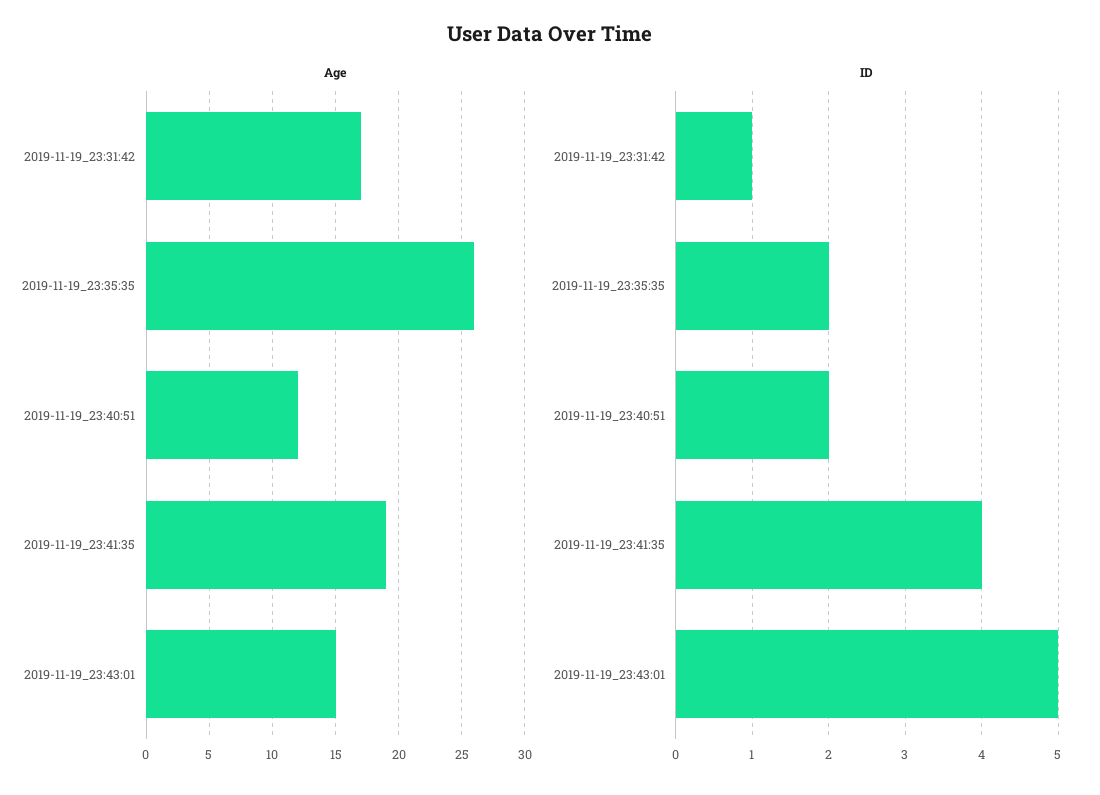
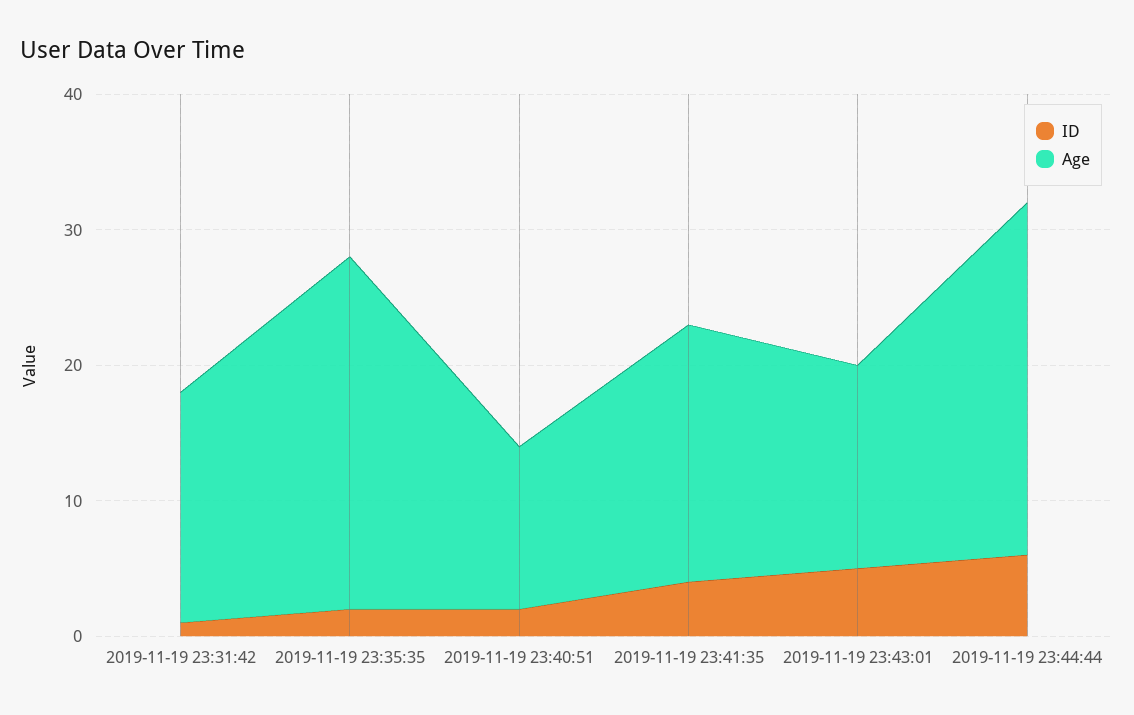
ID, 2019-11-19 23:44:44: none -> 6
Age, 2019-11-19 23:44:44: none -> 26

